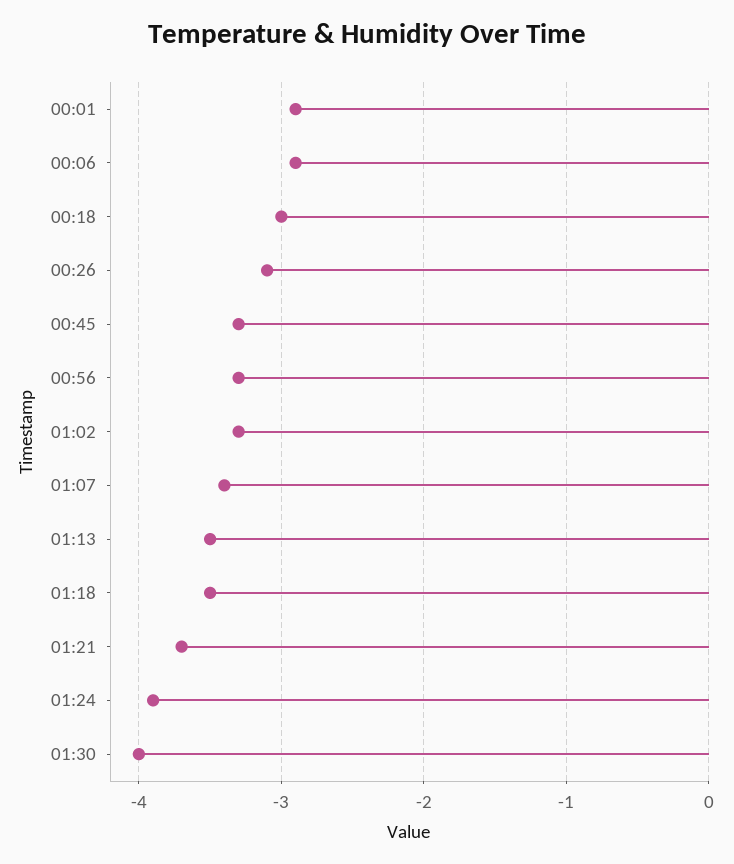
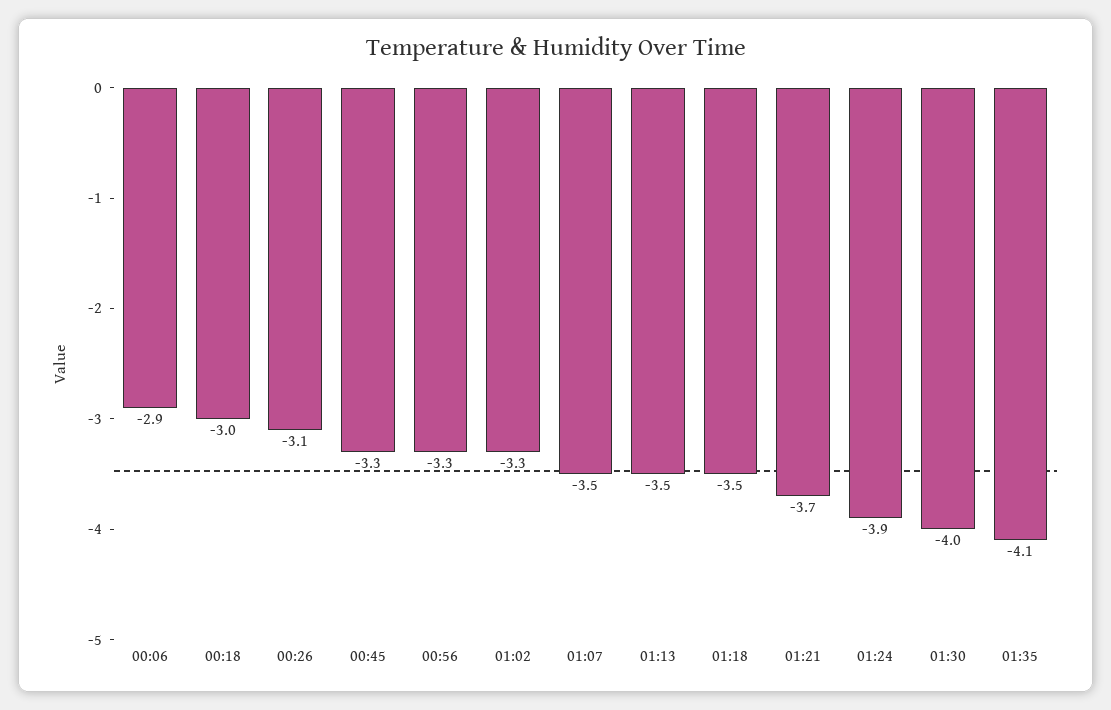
00:01: -2.9 -> none
01:07: -3.4 -> -3.5
01:35: none -> -4.1

